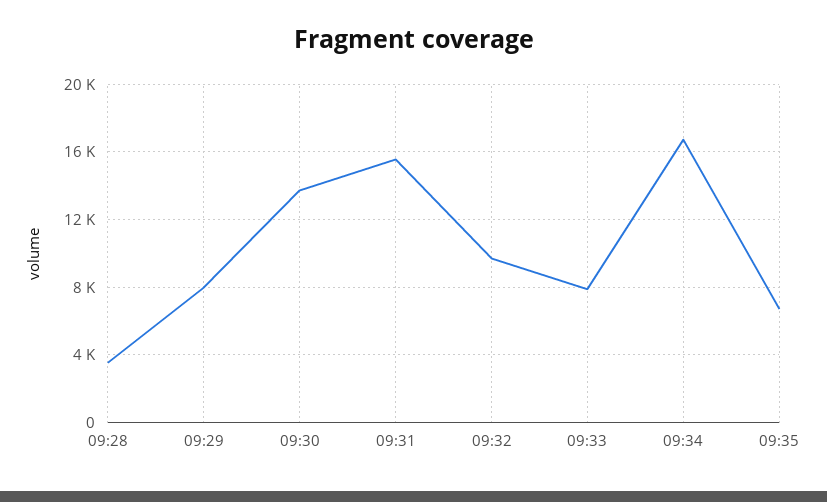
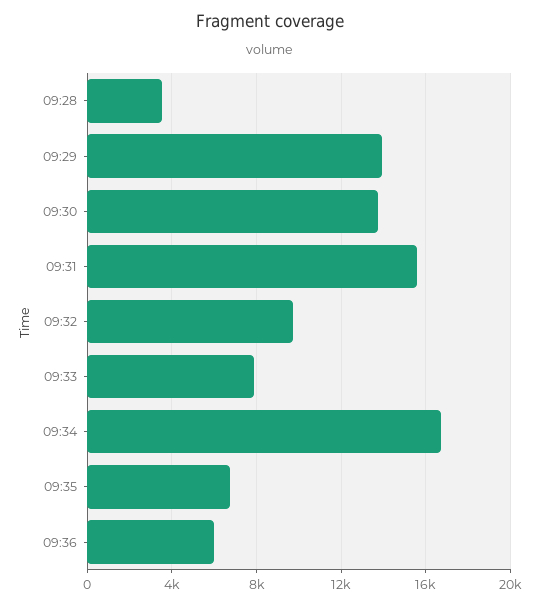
09:29: 8000 -> 14000
09:36: none -> 6000

